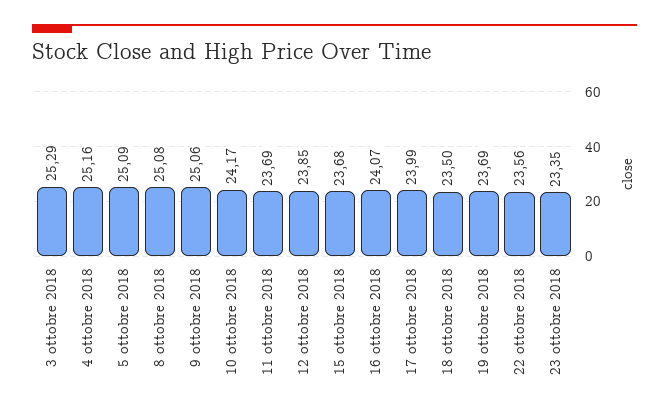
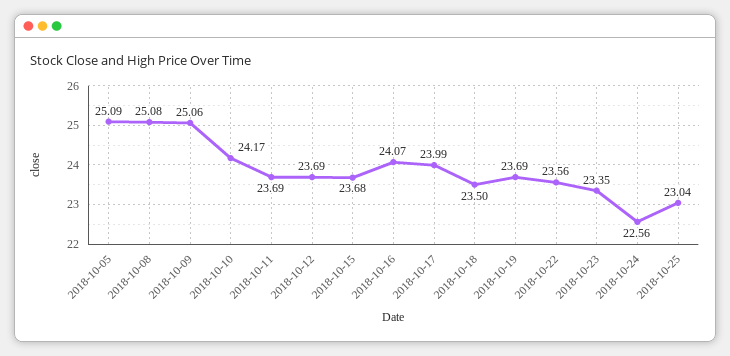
3 ottobre 2018: 25.29 -> none
4 ottobre 2018: 25.16 -> none
12 ottobre 2018: 23.85 -> 23.69
2018-10-24: none -> 22.56
2018-10-25: none -> 23.04

